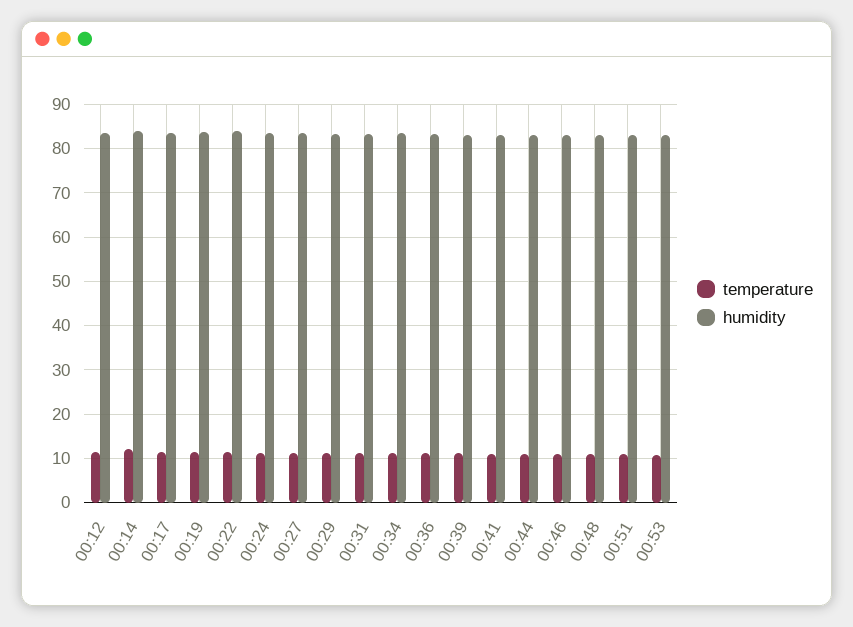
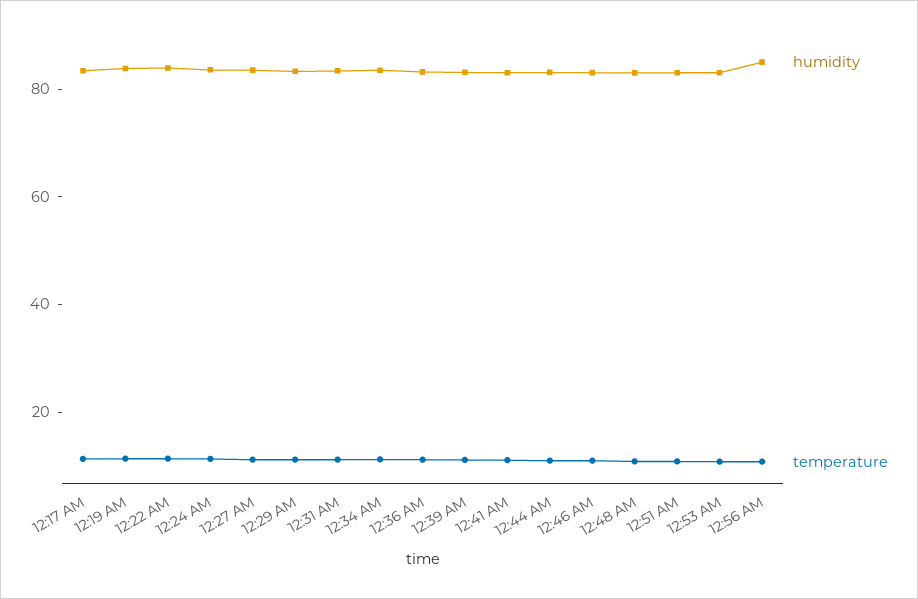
temperature, 00:12: 12 -> none
humidity, 00:12: 84 -> none
temperature, 00:14: 12 -> none
humidity, 00:14: 84 -> none
humidity, 12:56 AM: none -> 85
temperature, 12:56 AM: none -> 10

